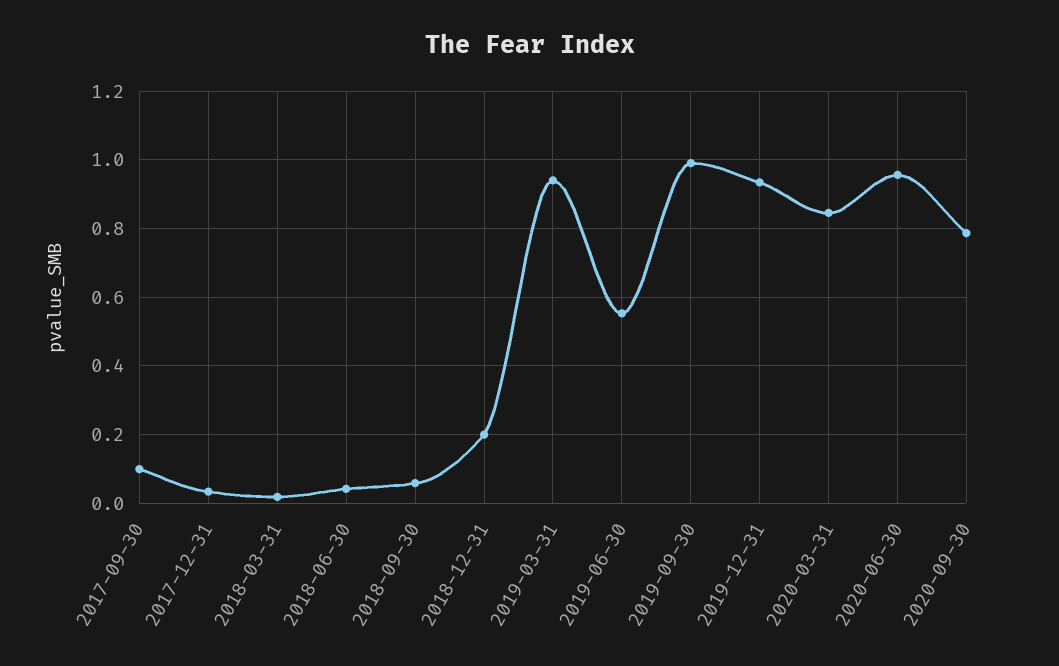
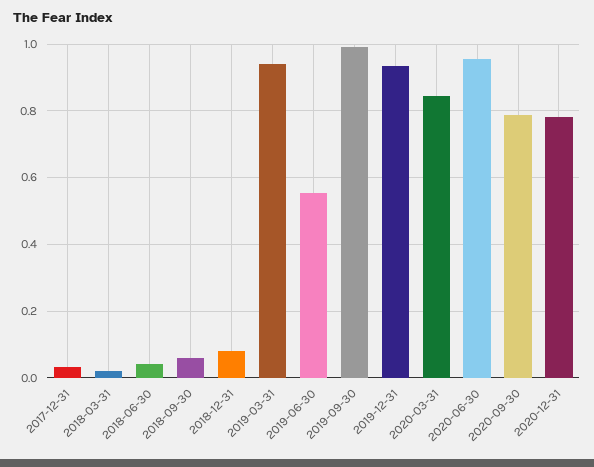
2017-09-30: 0.1 -> none
2018-12-31: 0.2 -> 0.08
2020-12-31: none -> 0.78

